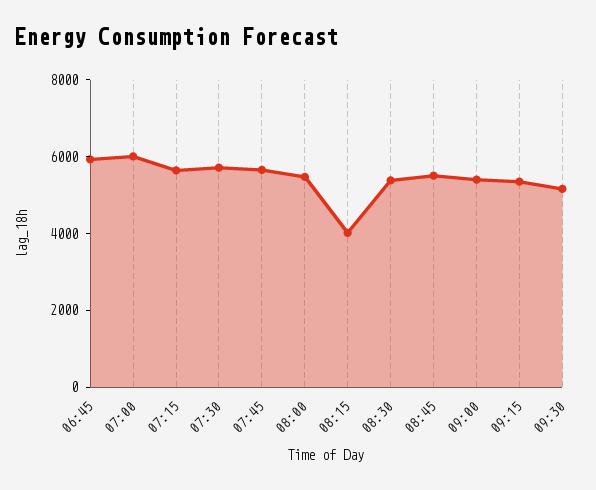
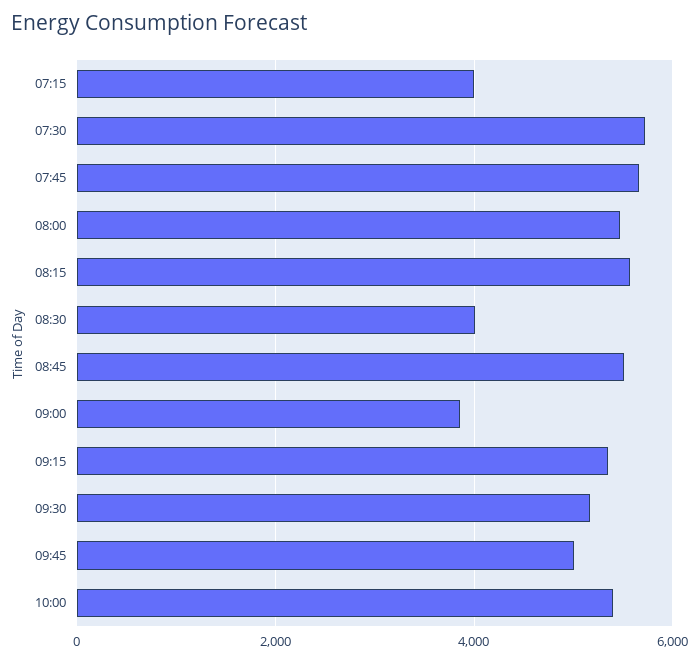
06:45: 6000 -> none
07:00: 6000 -> none
07:15: 5500 -> 4000
08:15: 4000 -> 5600
08:30: 5500 -> 4000
09:00: 5500 -> 3800
09:45: none -> 5000
10:00: none -> 5400

